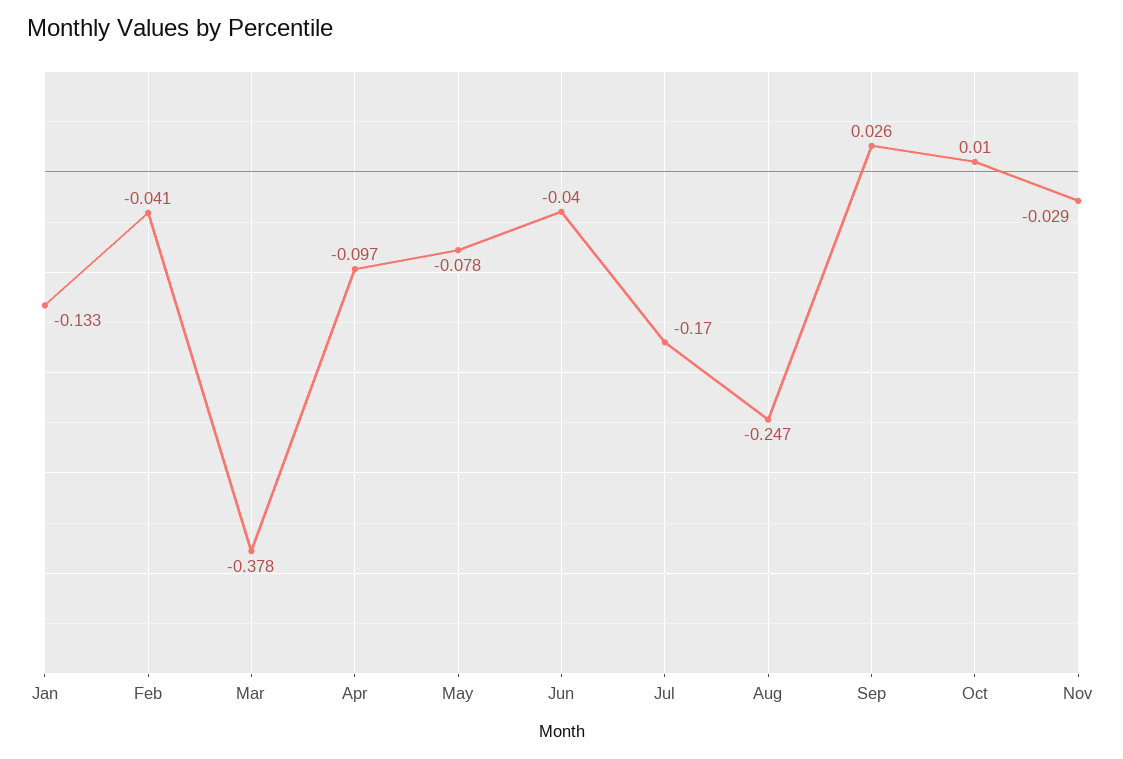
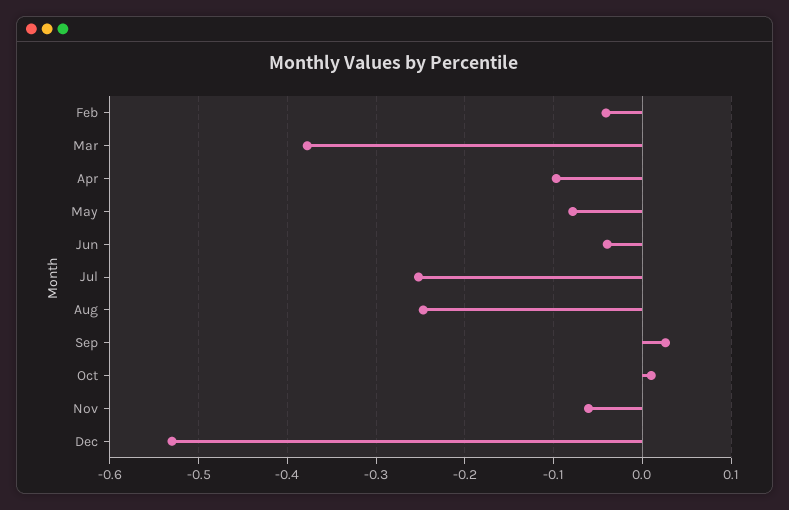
Jan: -0.133 -> none
Jul: -0.17 -> -0.25
Nov: -0.029 -> -0.06
Dec: none -> -0.53

